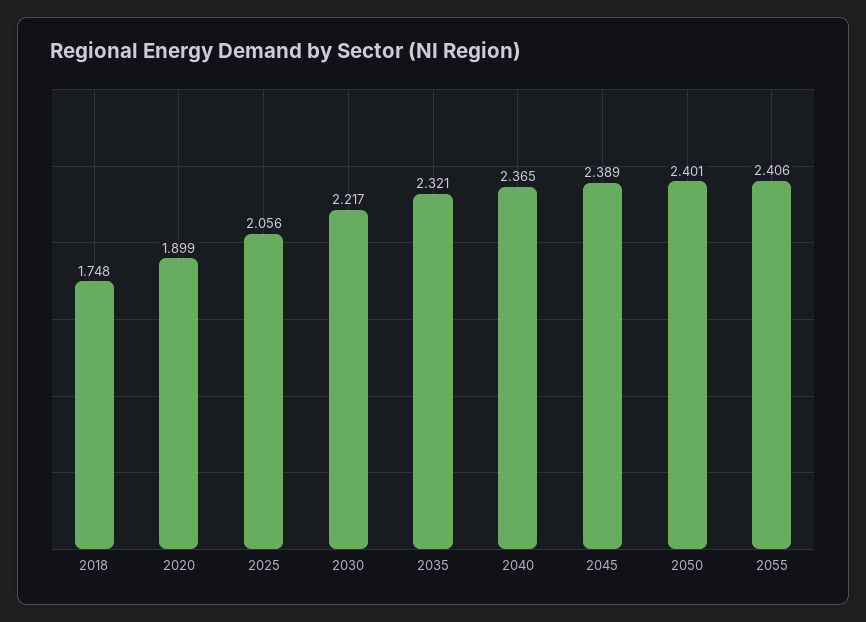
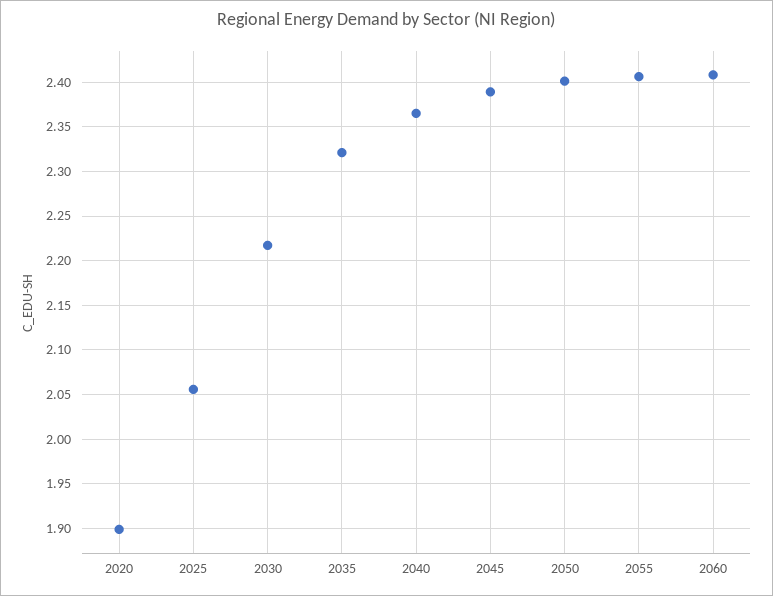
2018: 1.748 -> none
2060: none -> 2.41

